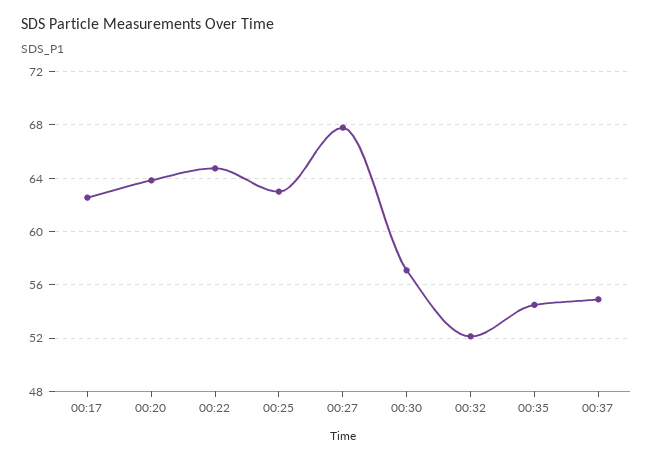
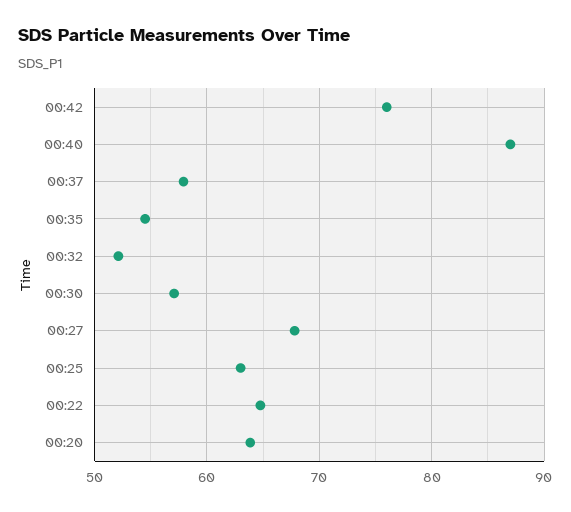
00:17: 62.5 -> none
00:37: 55 -> 58
00:42: none -> 76
00:40: none -> 87

